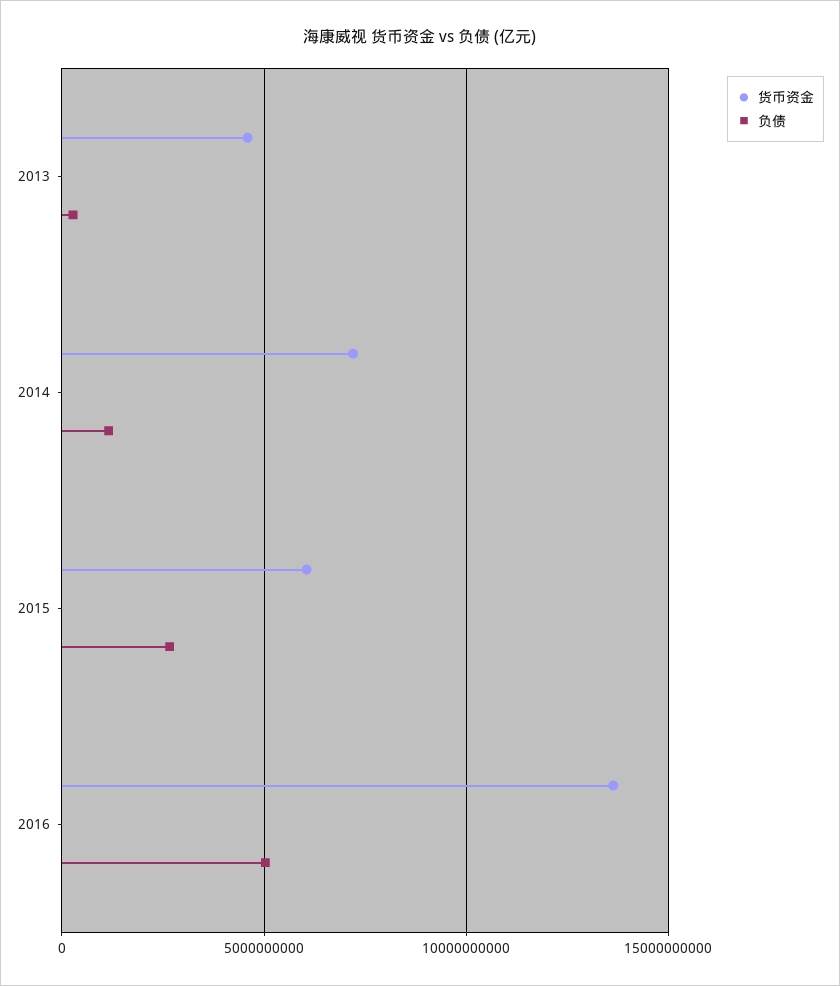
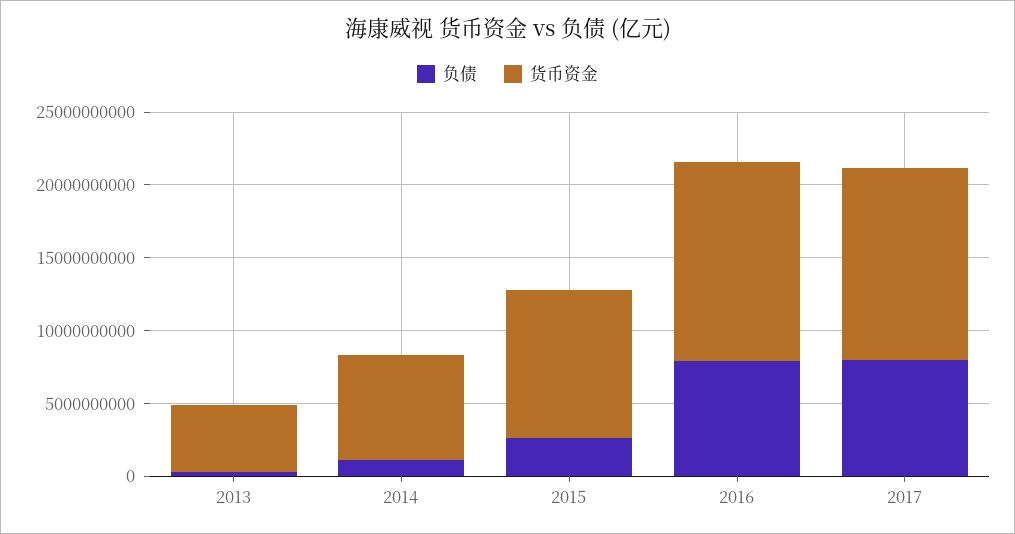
货币资金, 2015: 6000000000 -> 10000000000
负债, 2016: 5000000000 -> 8000000000
负债, 2017: none -> 8000000000
货币资金, 2017: none -> 13000000000

